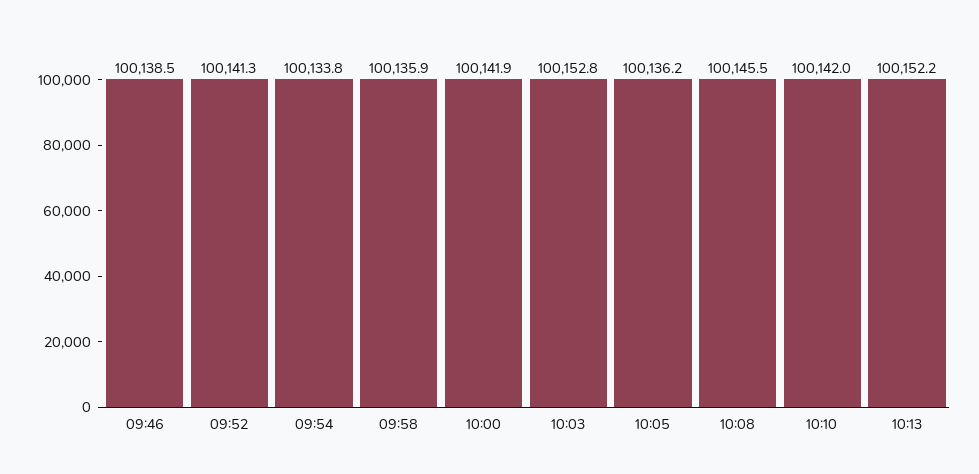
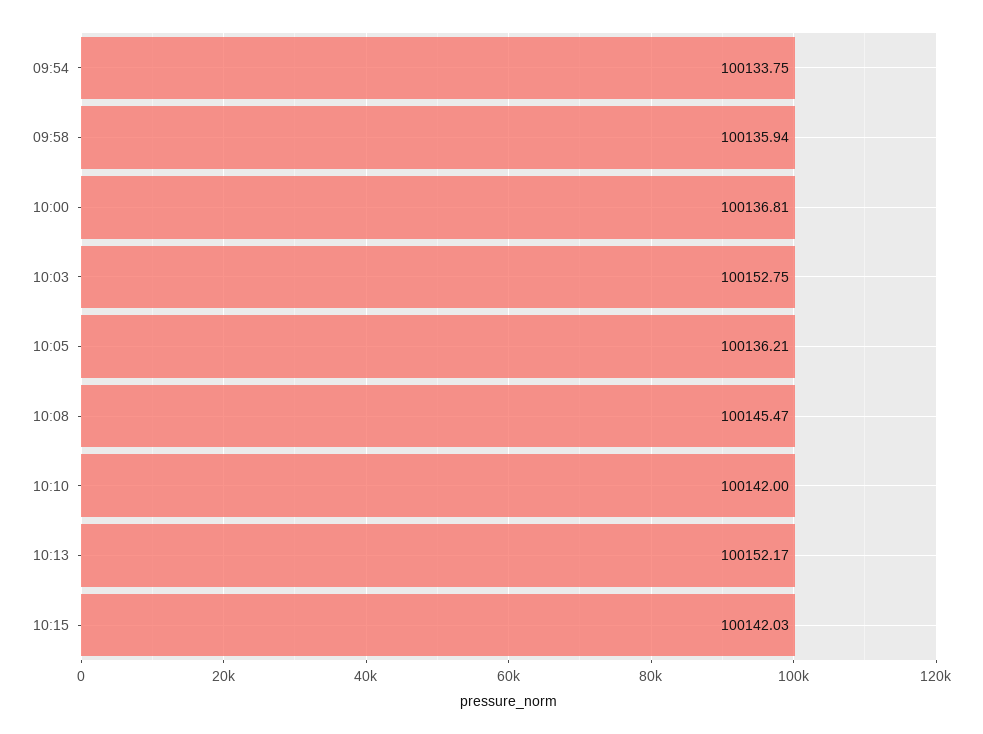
09:46: 100138.5 -> none
09:52: 100141.3 -> none
10:00: 100141.9 -> 100136.81
10:15: none -> 100142.03

